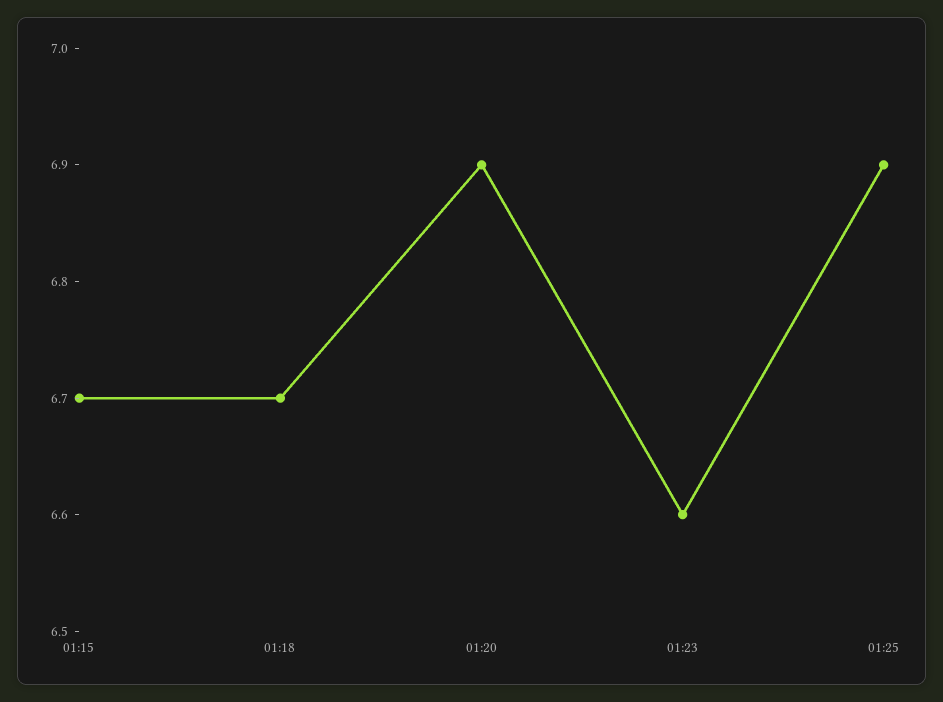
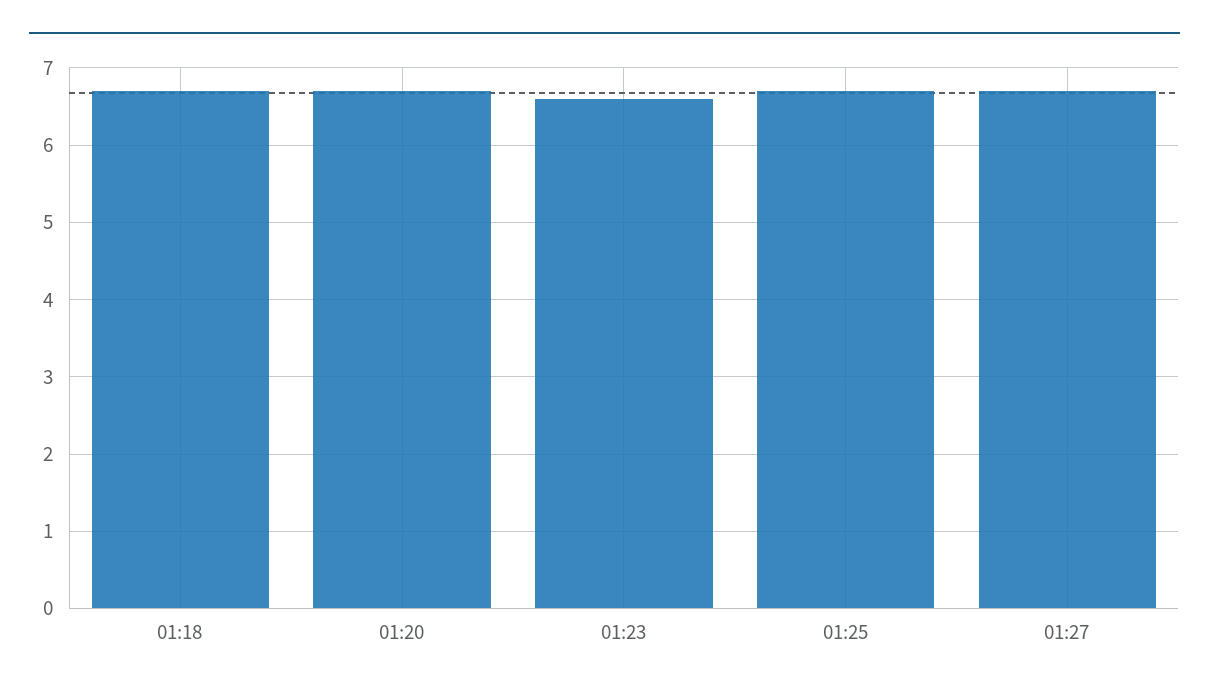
01:15: 6.7 -> none
01:20: 6.9 -> 6.7
01:25: 6.9 -> 6.7
01:27: none -> 6.7

